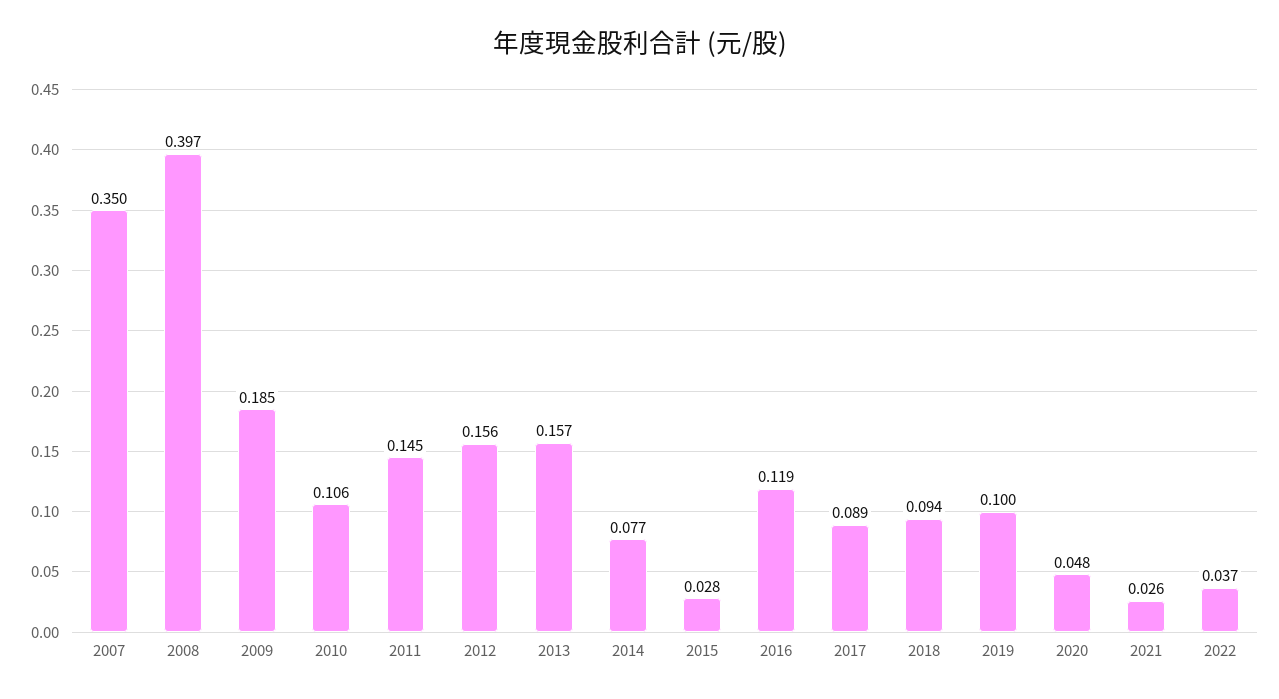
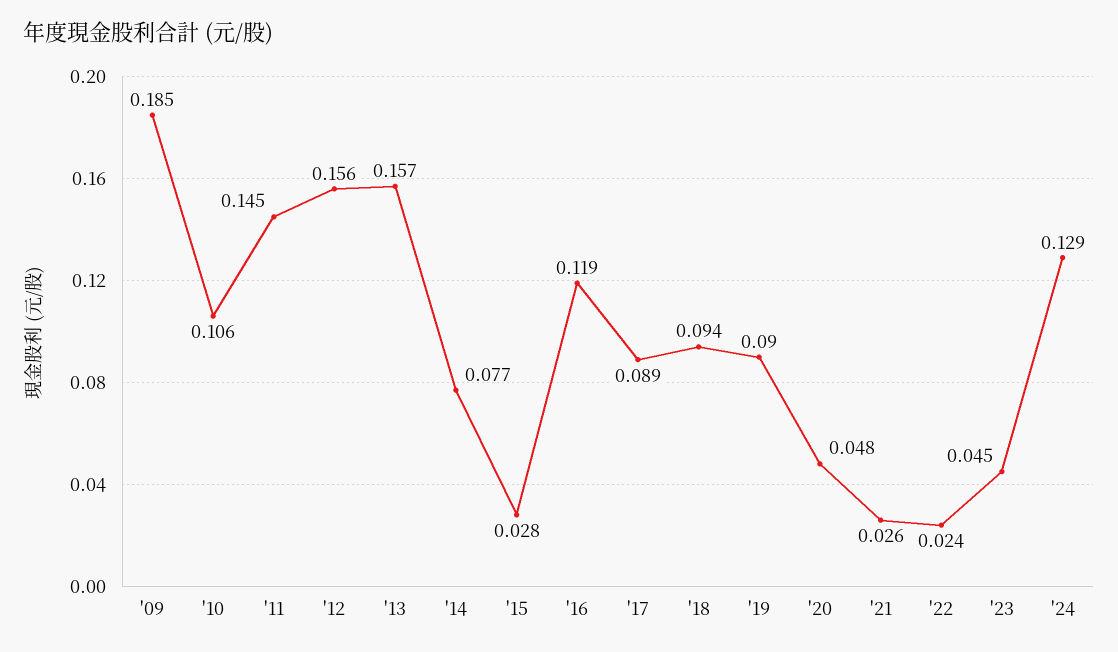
2007: 0.35 -> none
2008: 0.397 -> none
2019: 0.1 -> 0.09
2022: 0.037 -> 0.024
'23: none -> 0.045
'24: none -> 0.129

